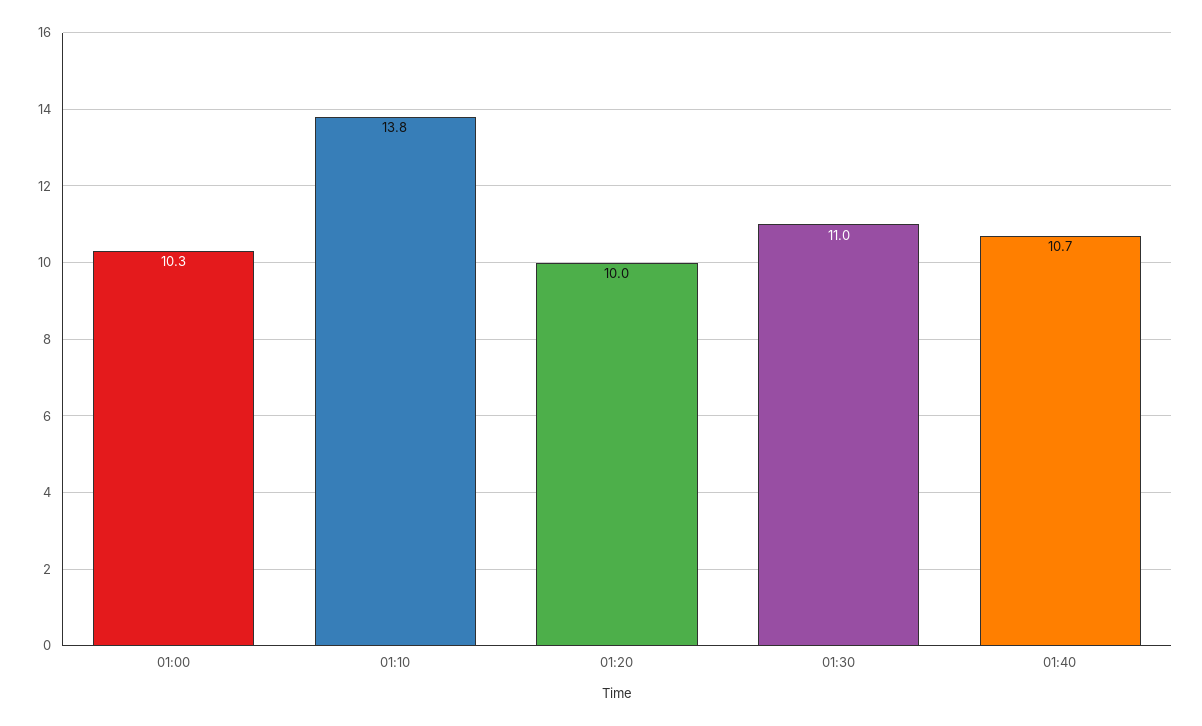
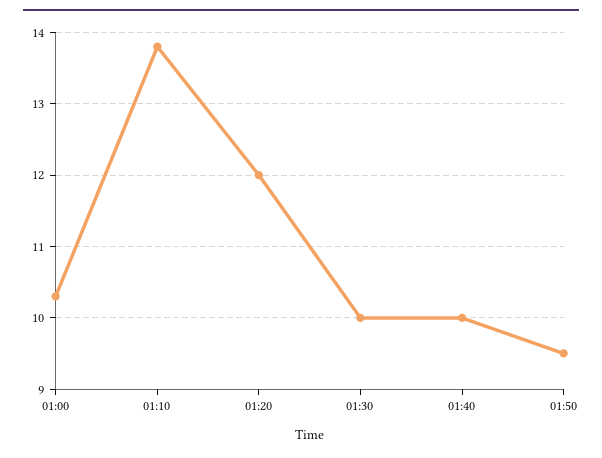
01:20: 10 -> 12
01:30: 11 -> 10
01:40: 10.7 -> 10
01:50: none -> 9.5

